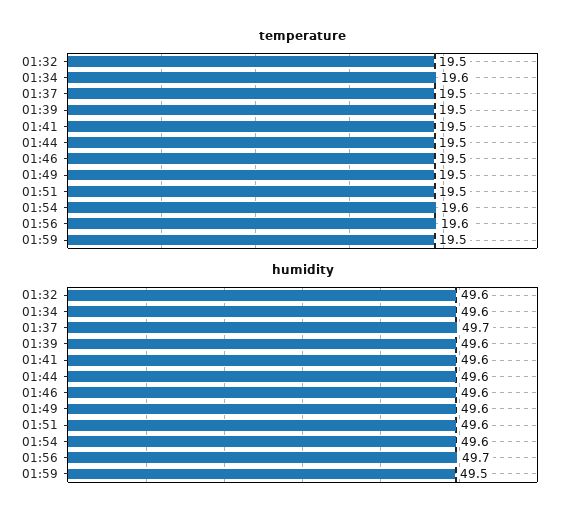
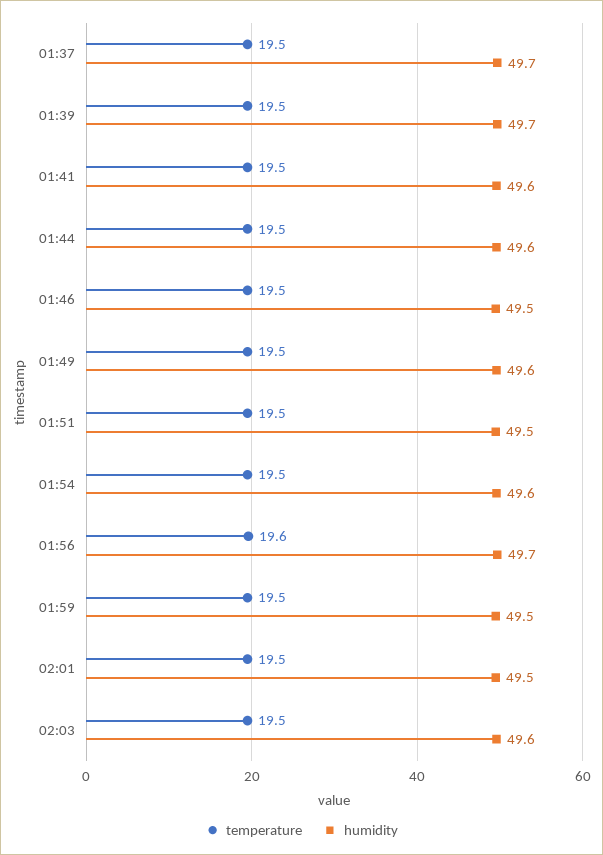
temperature, 01:32: 19.5 -> none
temperature, 01:34: 19.6 -> none
temperature, 01:54: 19.6 -> 19.5
humidity, 01:32: 49.6 -> none
humidity, 01:34: 49.6 -> none
humidity, 01:39: 49.6 -> 49.7
humidity, 01:46: 49.6 -> 49.5
humidity, 01:51: 49.6 -> 49.5
temperature, 02:01: none -> 19.5
humidity, 02:01: none -> 49.5
temperature, 02:03: none -> 19.5
humidity, 02:03: none -> 49.6

